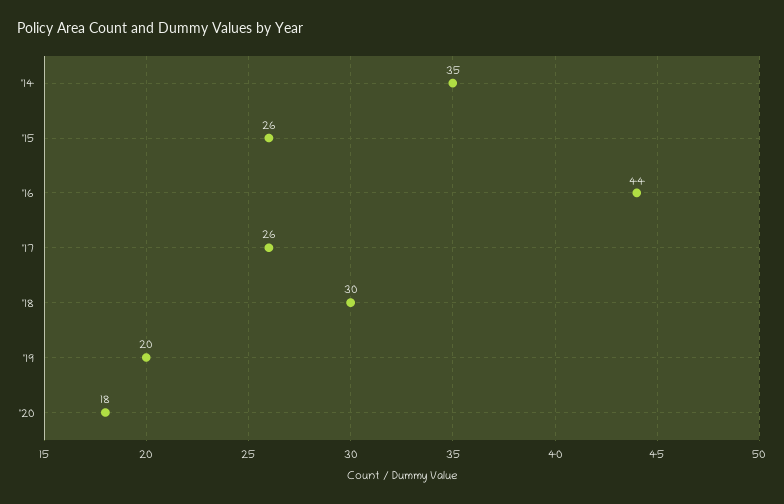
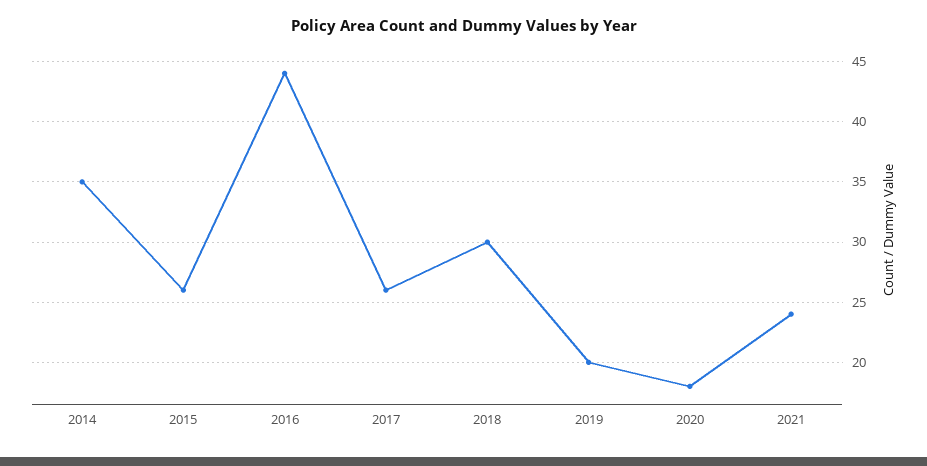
2021: none -> 24

